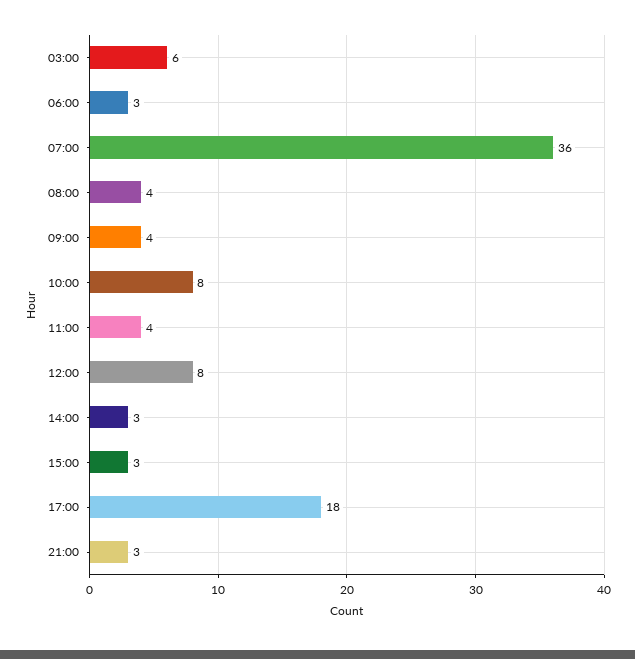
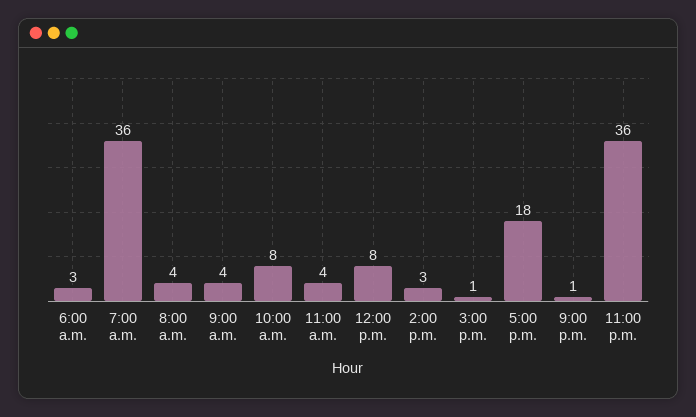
03:00: 6 -> none
15:00: 3 -> 1
21:00: 3 -> 1
11:00 p.m.: none -> 36

